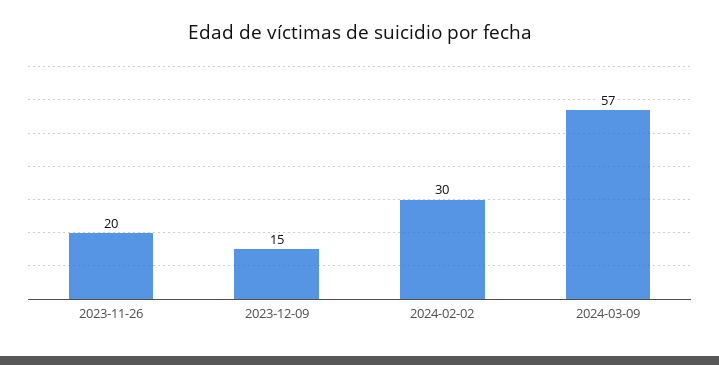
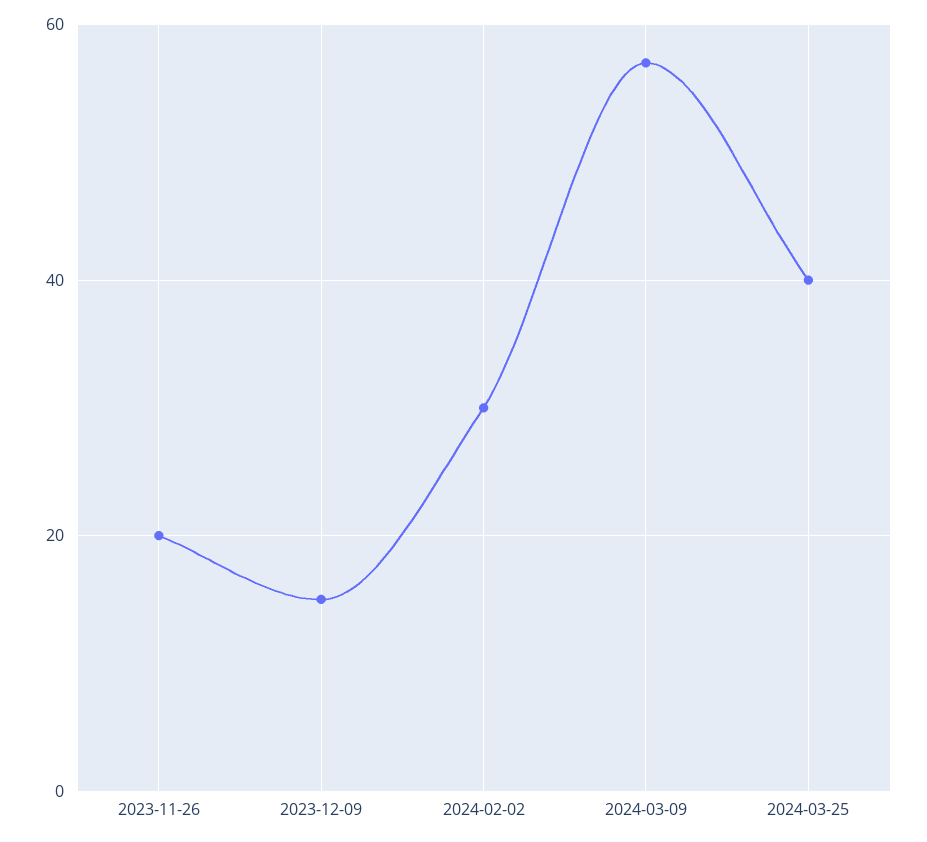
2024-03-25: none -> 40

